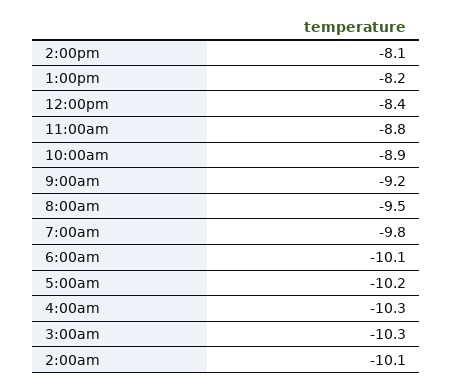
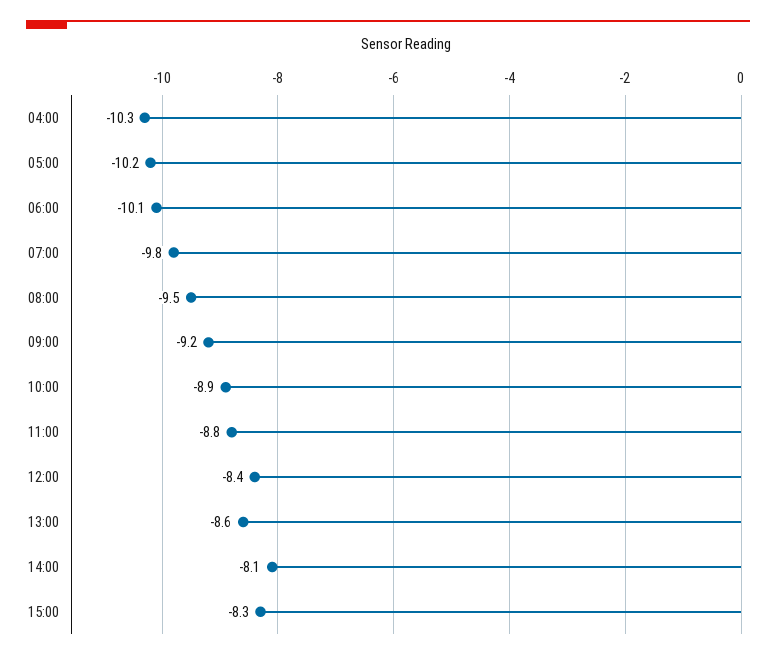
1:00pm: -8.2 -> -8.6
3:00am: -10.3 -> none
2:00am: -10.1 -> none
15:00: none -> -8.3

